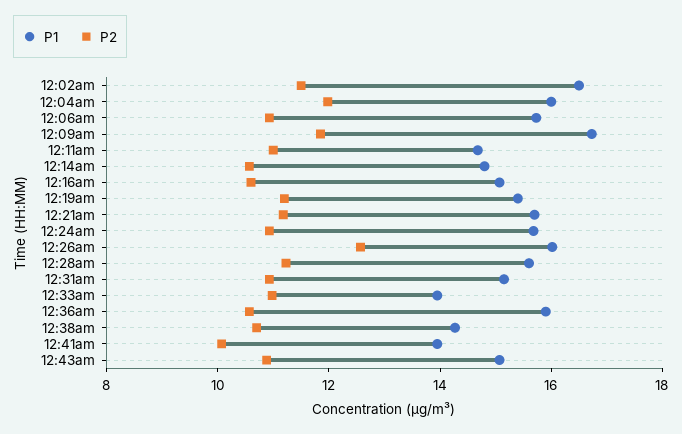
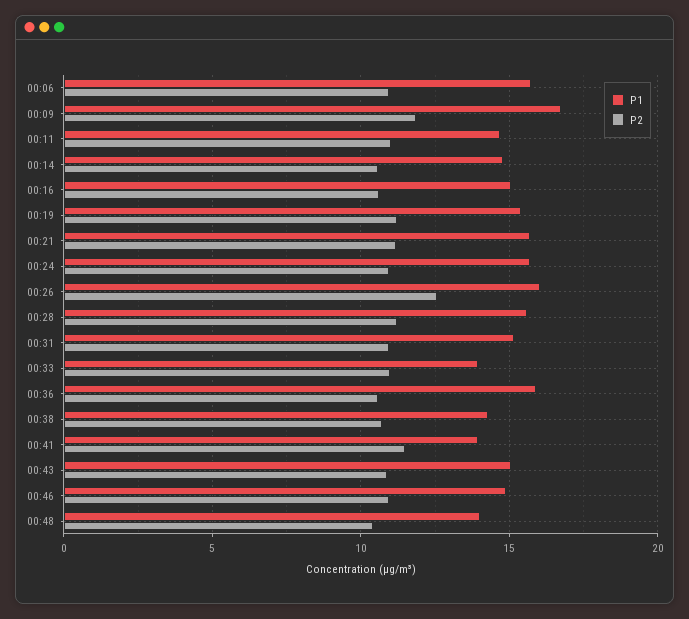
P1, 12:02am: 16.5 -> none
P2, 12:02am: 11.5 -> none
P1, 12:04am: 16 -> none
P2, 12:04am: 12 -> none
P2, 12:41am: 10 -> 11.5
P1, 00:46: none -> 15
P2, 00:46: none -> 11
P1, 00:48: none -> 14
P2, 00:48: none -> 10.5

